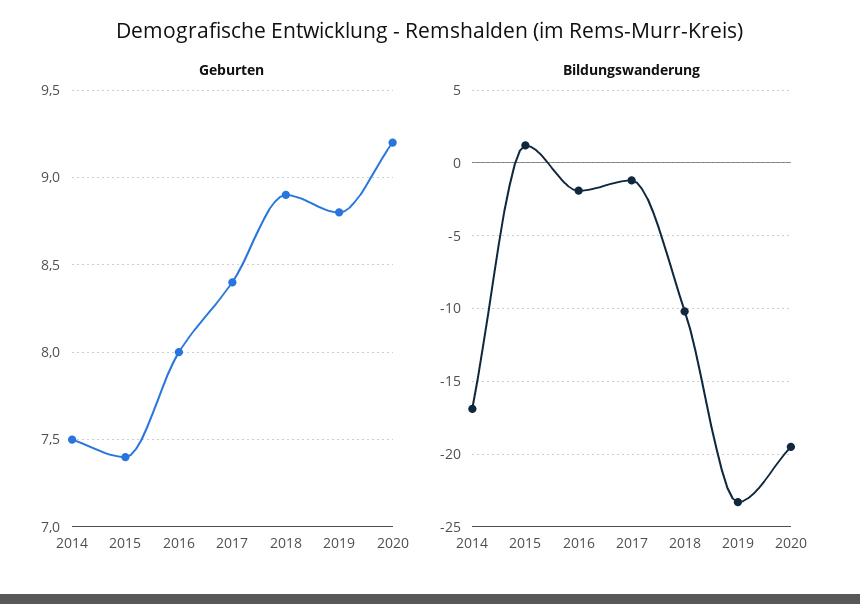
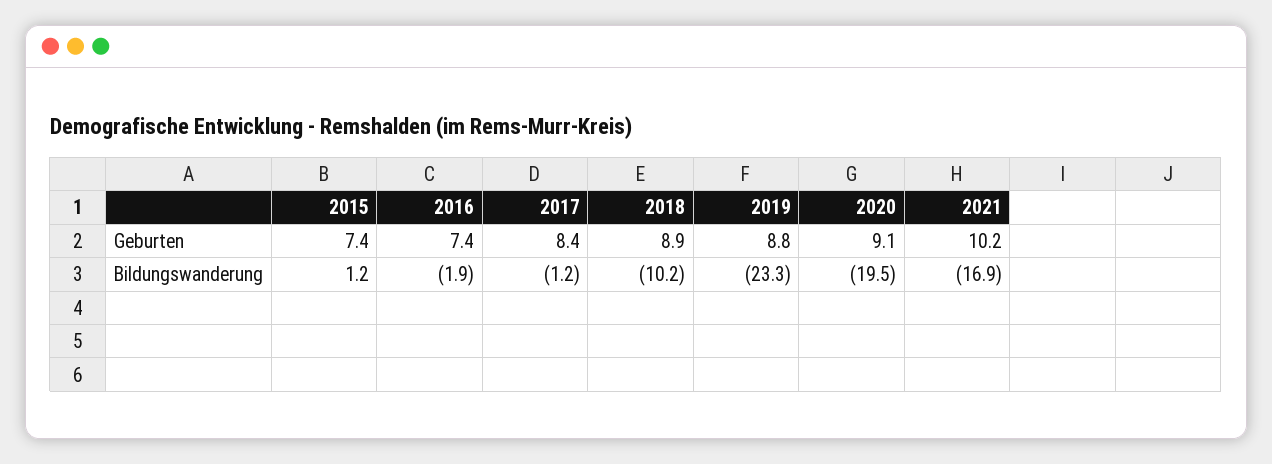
Geburten, 2014: 7.5 -> none
Geburten, 2016: 8 -> 7.4
Geburten, 2020: 9.2 -> 9.1
Bildungswanderung, 2014: -17 -> none
Geburten, 2021: none -> 10.2
Bildungswanderung, 2021: none -> -16.9

